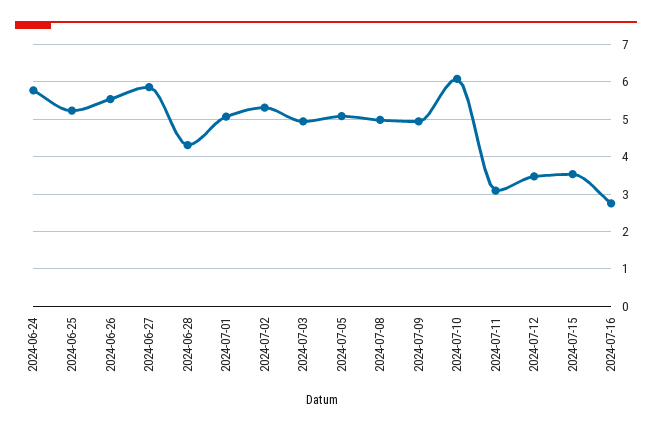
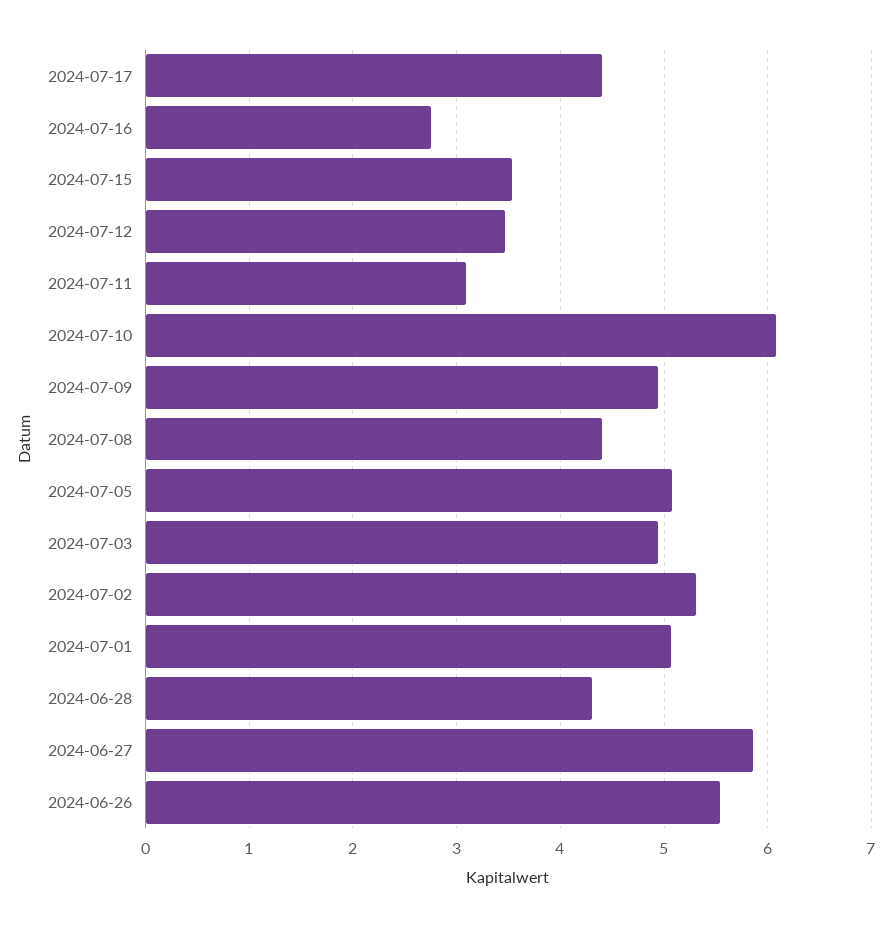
2024-06-24: 5.8 -> none
2024-06-25: 5.2 -> none
2024-07-08: 5 -> 4.4
2024-07-17: none -> 4.4

